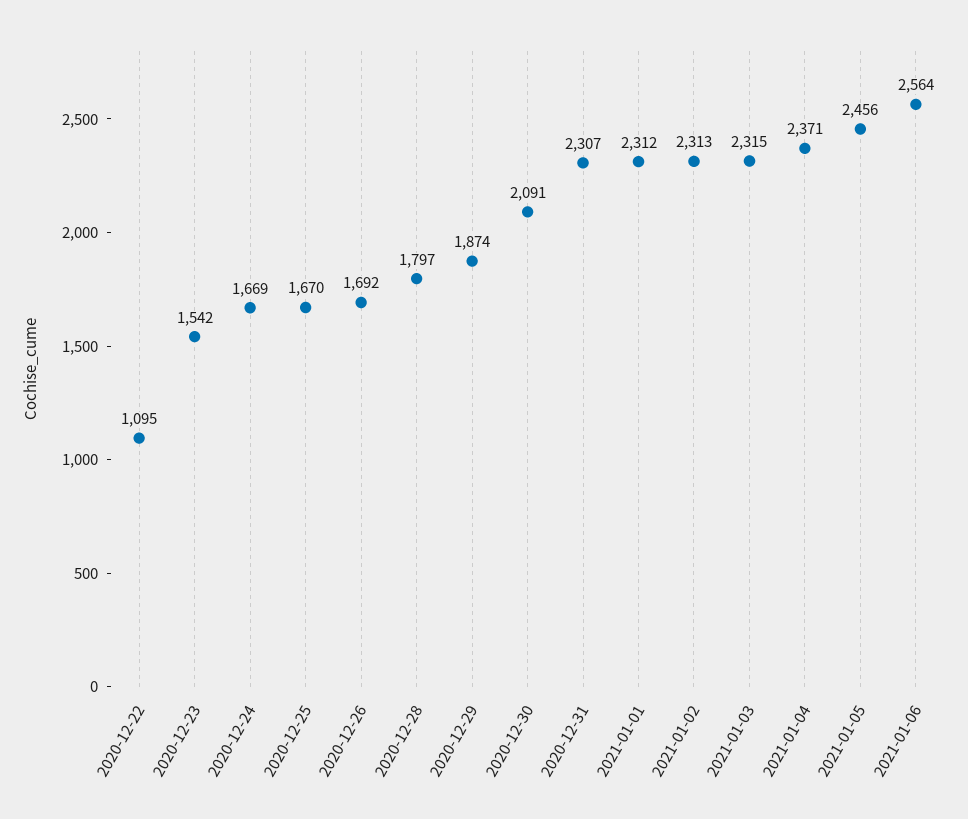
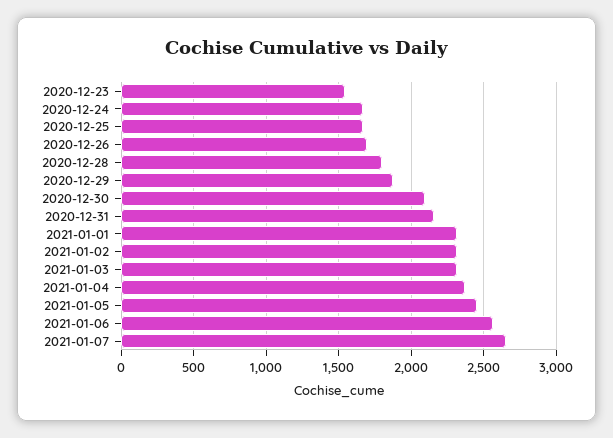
2020-12-22: 1095 -> none
2020-12-31: 2307 -> 2150
2021-01-07: none -> 2650

